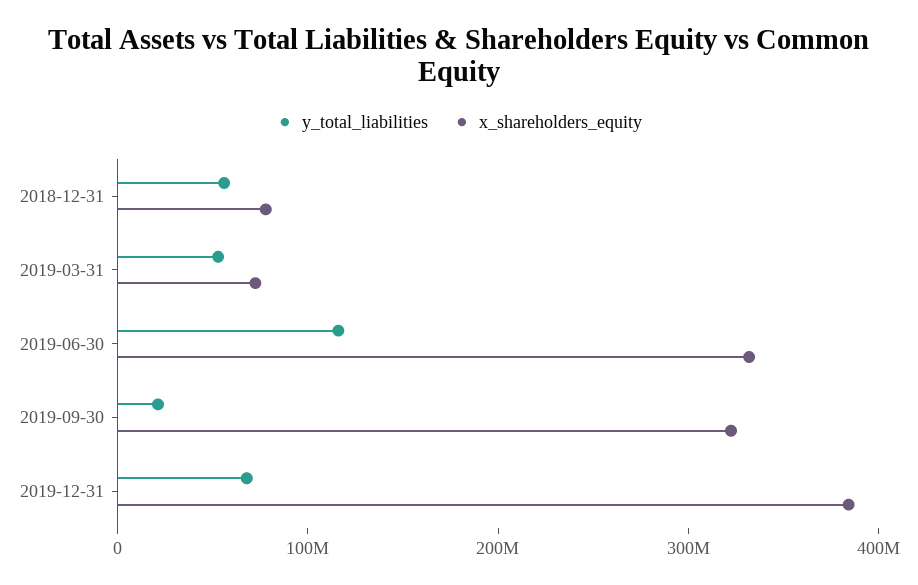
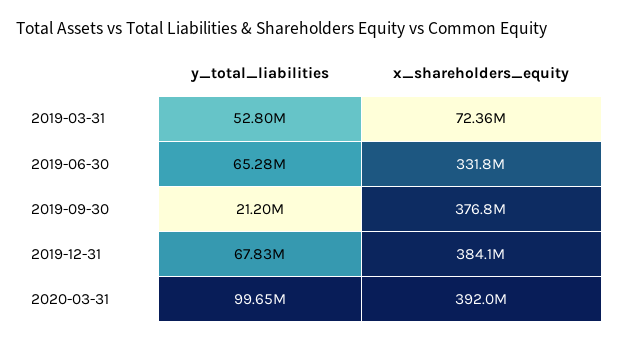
y_total_liabilities, 2018-12-31: 60000000 -> none
x_shareholders_equity, 2018-12-31: 80000000 -> none
y_total_liabilities, 2019-06-30: 120000000 -> 65280000
x_shareholders_equity, 2019-09-30: 320000000 -> 376800000
y_total_liabilities, 2020-03-31: none -> 99650000
x_shareholders_equity, 2020-03-31: none -> 392000000

